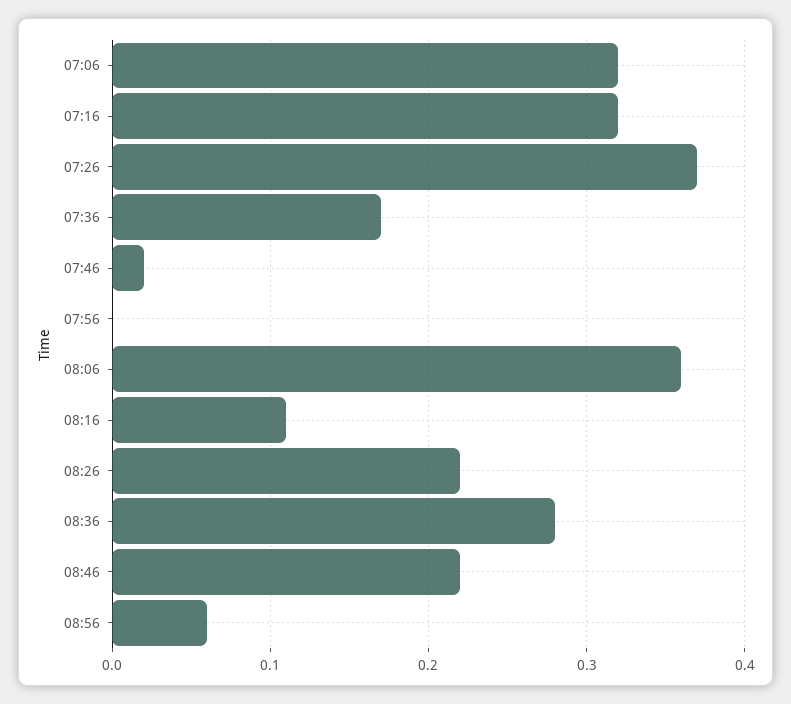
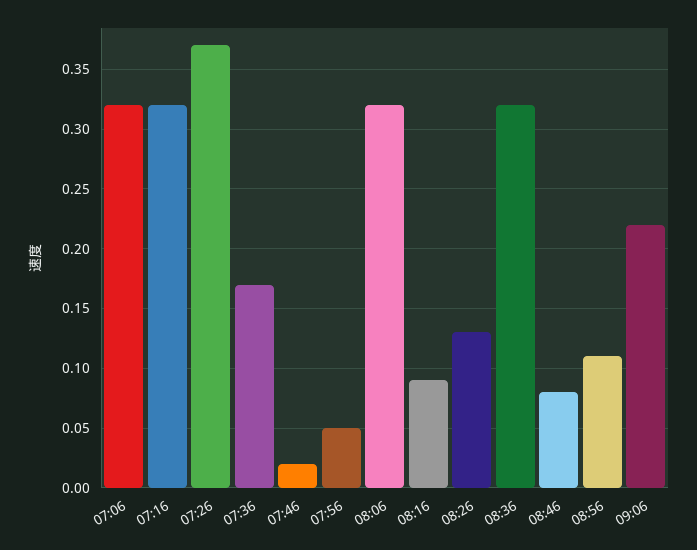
07:56: 0 -> 0.05
08:06: 0.36 -> 0.32
08:16: 0.11 -> 0.09
08:26: 0.22 -> 0.13
08:36: 0.28 -> 0.32
08:46: 0.22 -> 0.08
08:56: 0.06 -> 0.11
09:06: none -> 0.22

